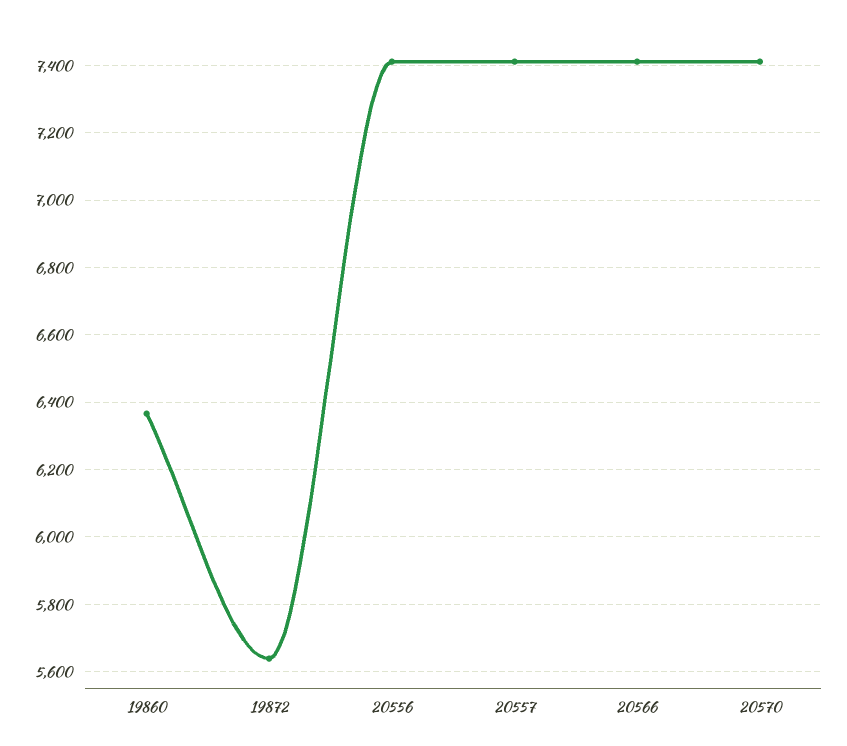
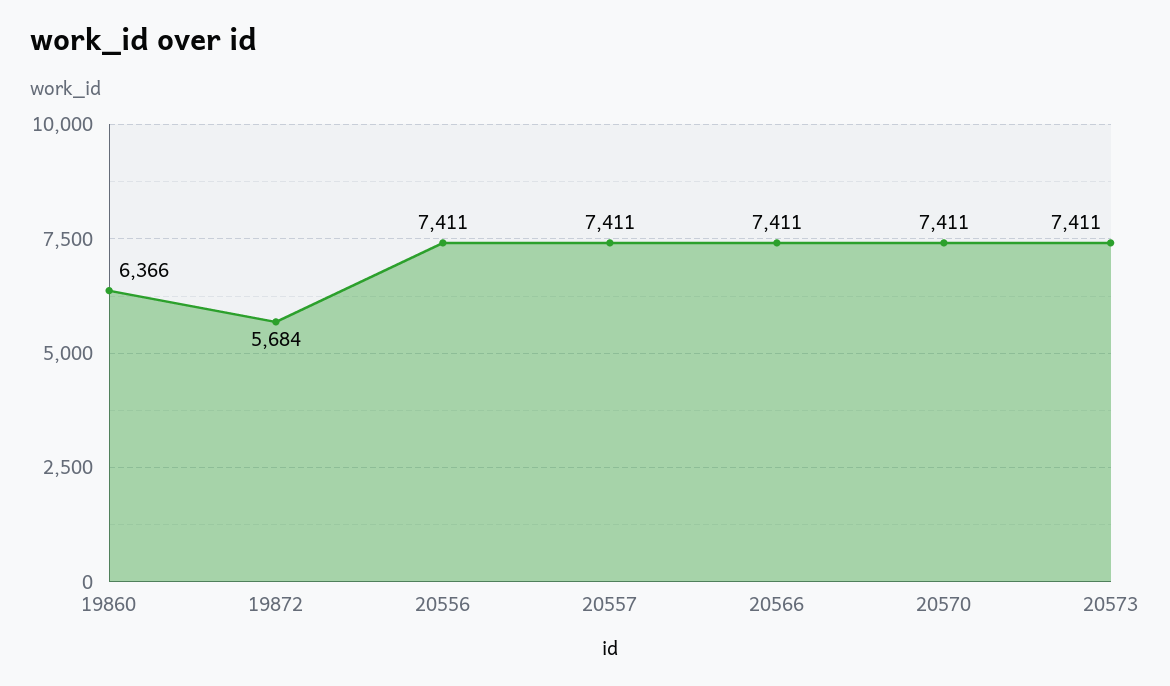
19872: 5640 -> 5684
20573: none -> 7411

